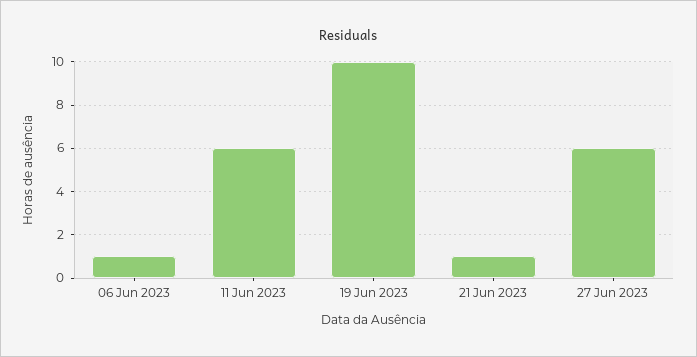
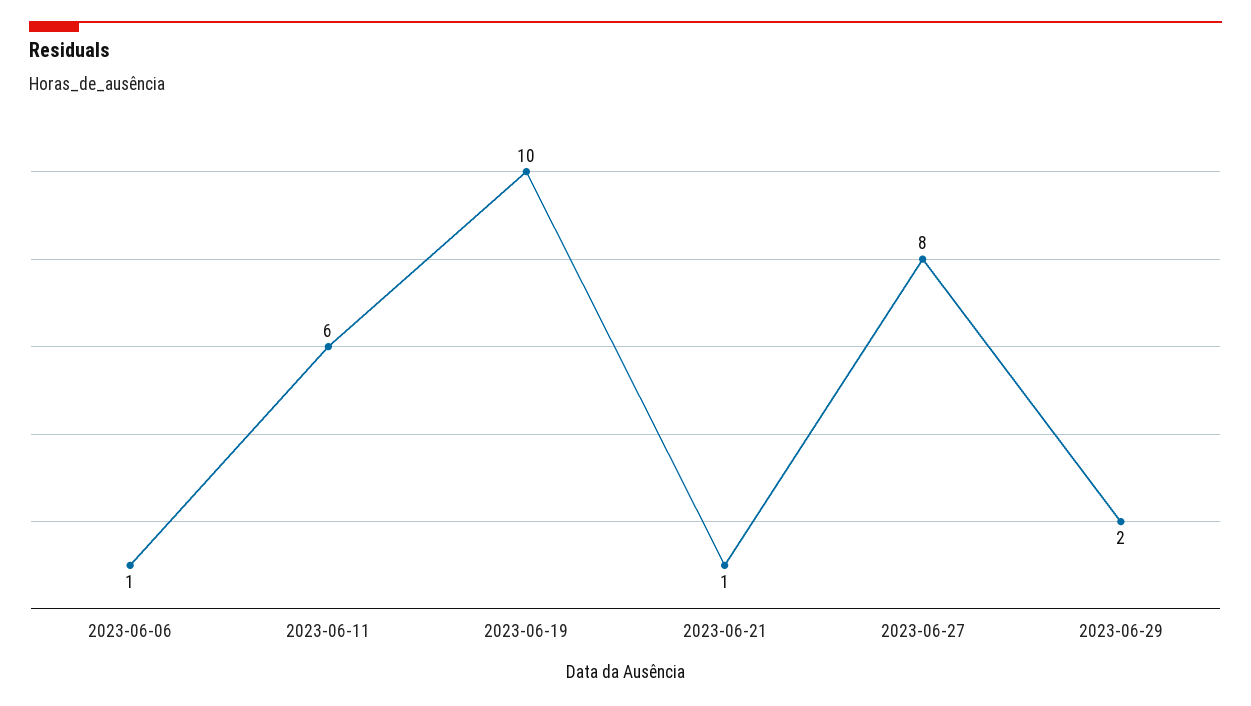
27 Jun 2023: 6 -> 8
2023-06-29: none -> 2

